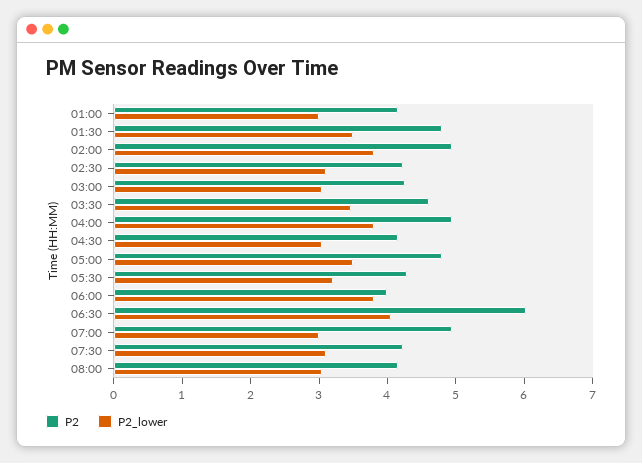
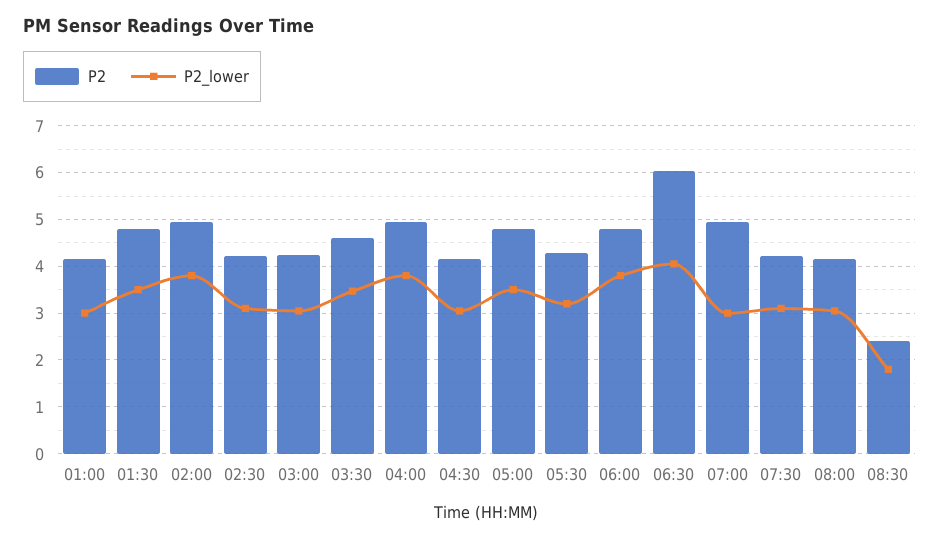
P2, 06:00: 4 -> 4.8
P2, 08:30: none -> 2.4
P2_lower, 08:30: none -> 1.8

